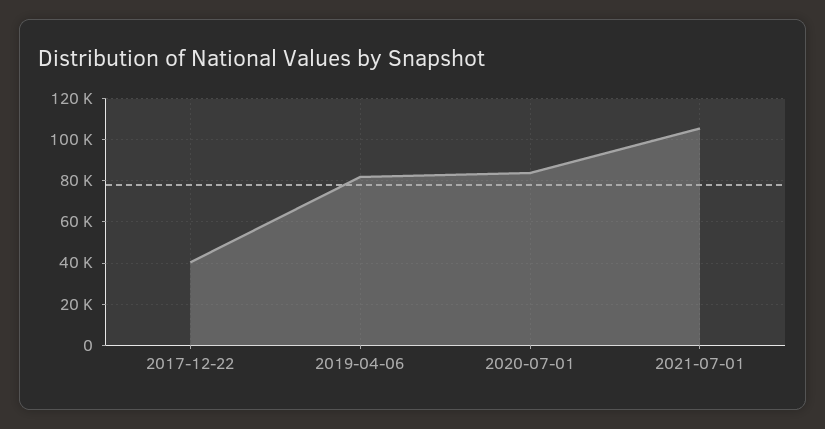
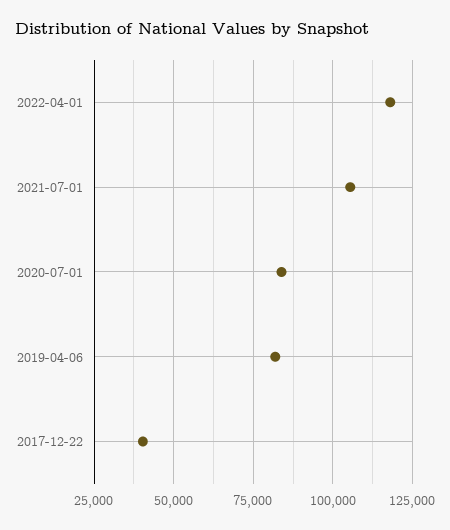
2022-04-01: none -> 117500

